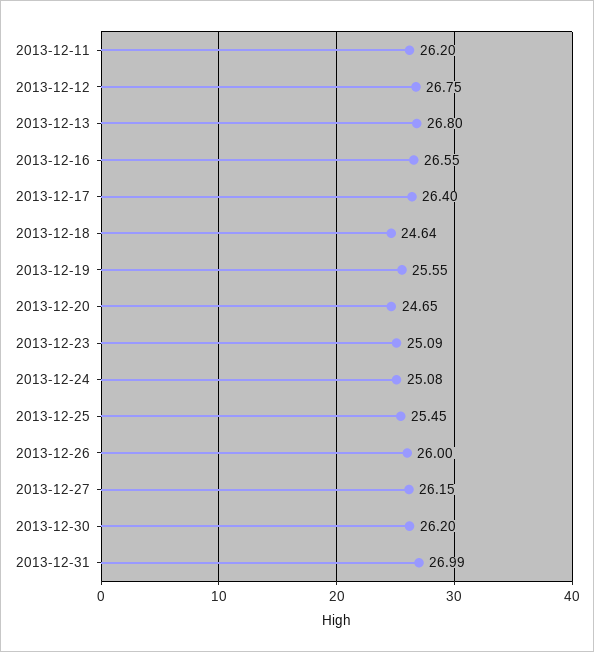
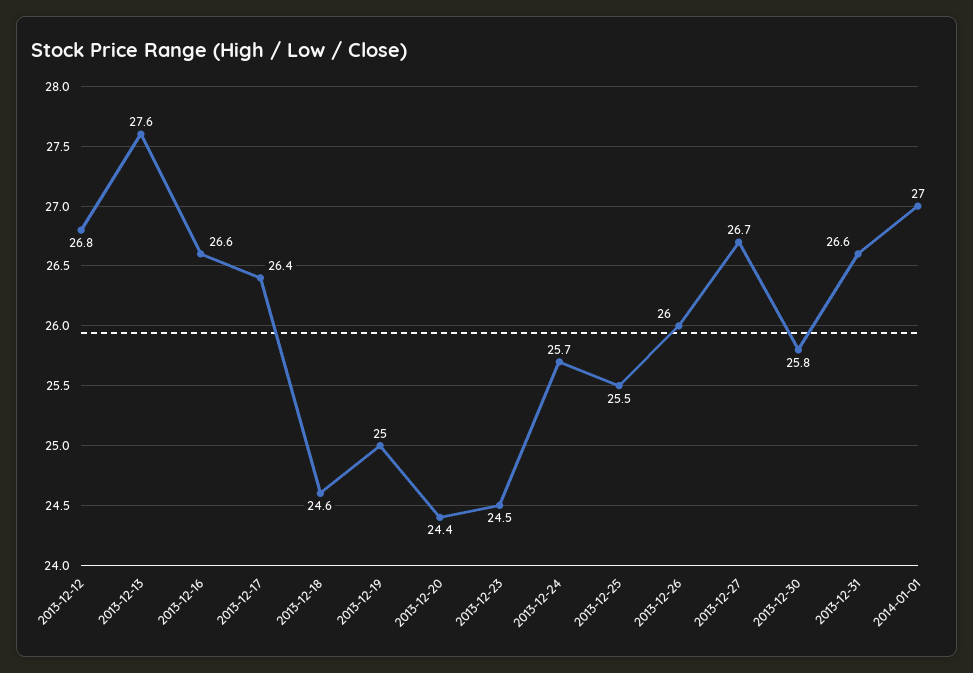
2013-12-11: 26.2 -> none
2013-12-13: 26.8 -> 27.6
2013-12-19: 25.55 -> 25
2013-12-20: 24.65 -> 24.4
2013-12-23: 25.09 -> 24.5
2013-12-24: 25.08 -> 25.7
2013-12-27: 26.15 -> 26.7
2013-12-30: 26.2 -> 25.8
2013-12-31: 26.99 -> 26.6
2014-01-01: none -> 27

